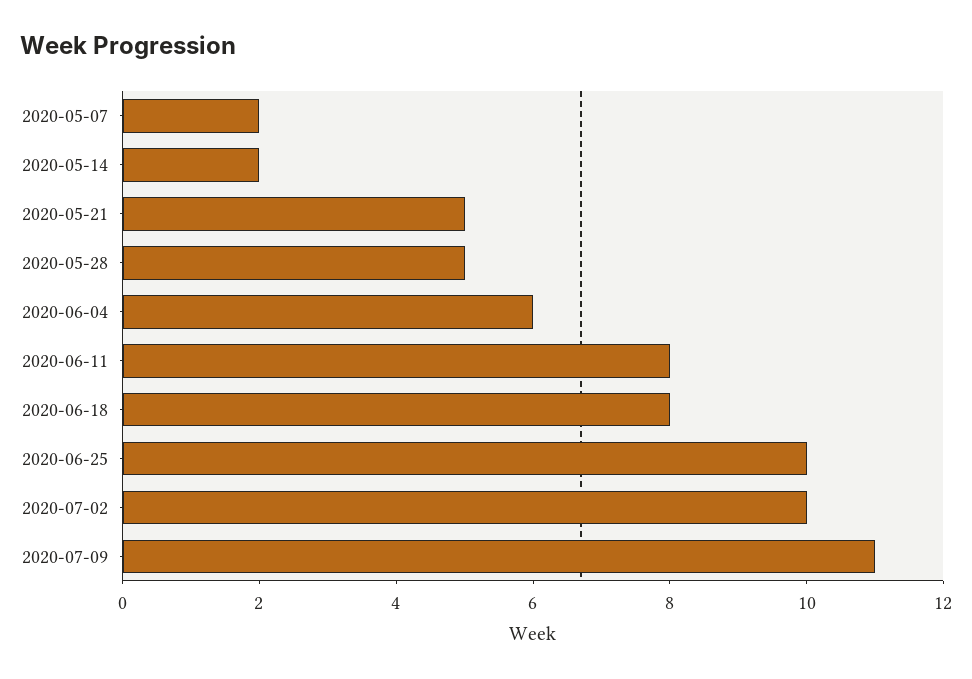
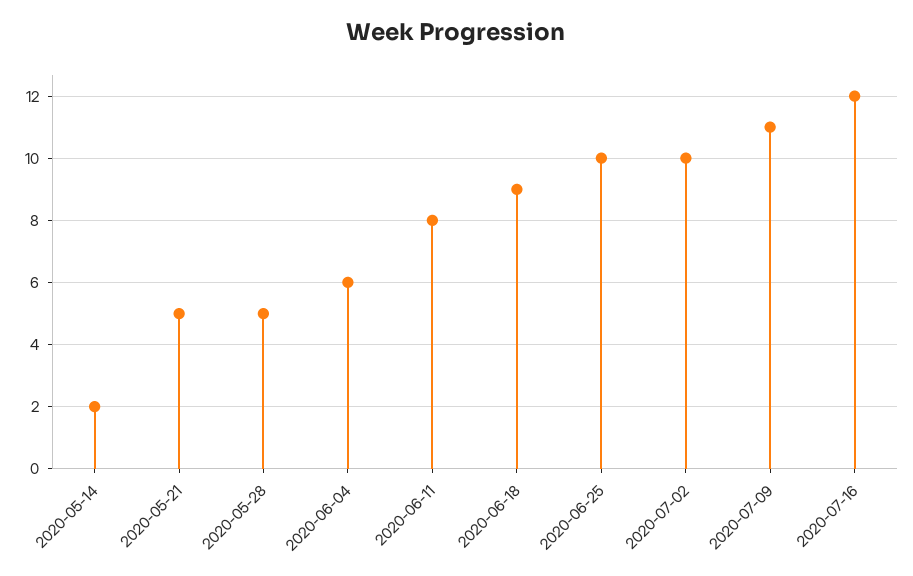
2020-05-07: 2 -> none
2020-06-18: 8 -> 9
2020-07-16: none -> 12

